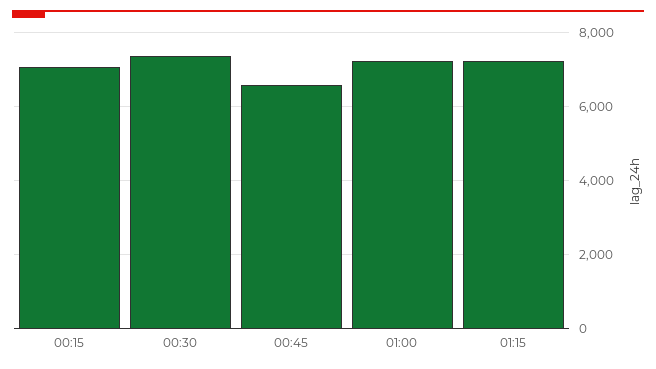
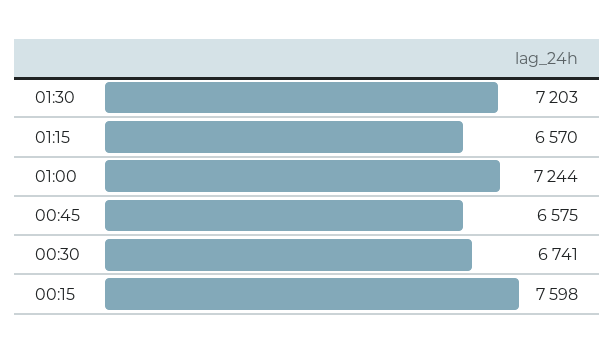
00:15: 7000 -> 7598
00:30: 7400 -> 6741
01:15: 7200 -> 6570
01:30: none -> 7203

